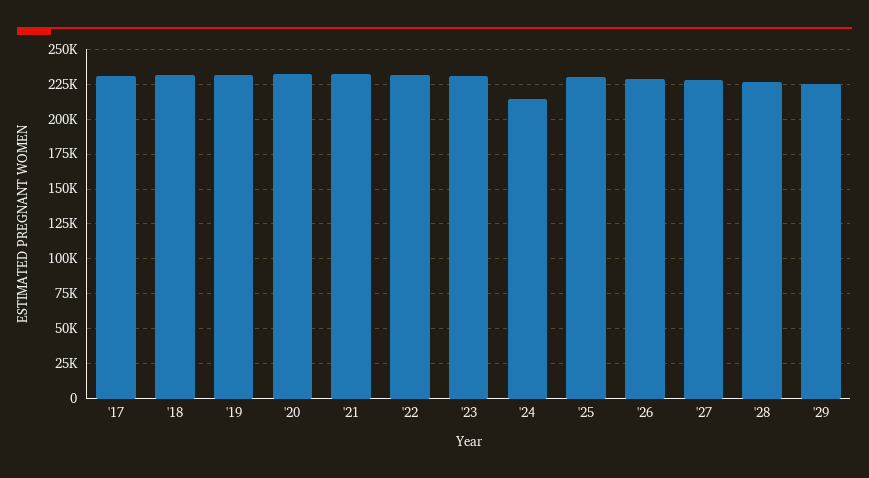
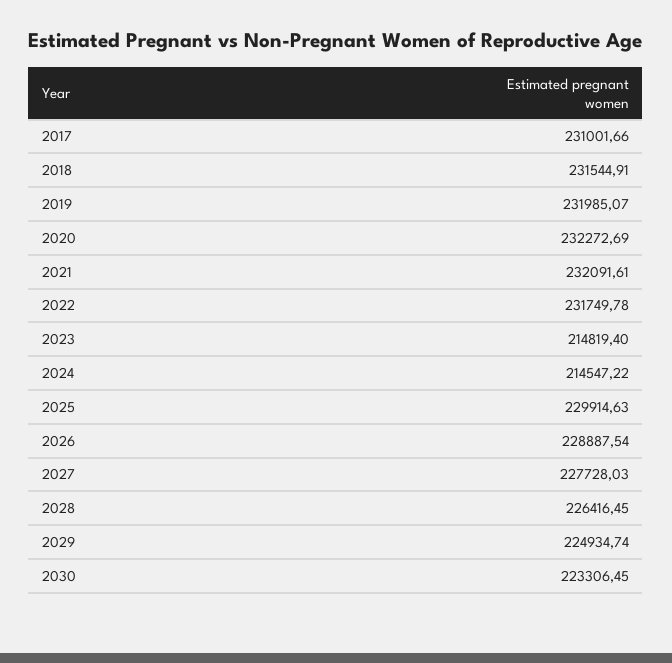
'23: 230000 -> 214819.4
2030: none -> 223306.45

